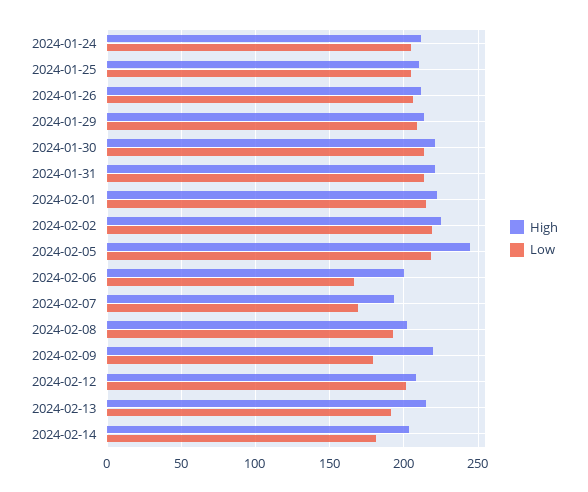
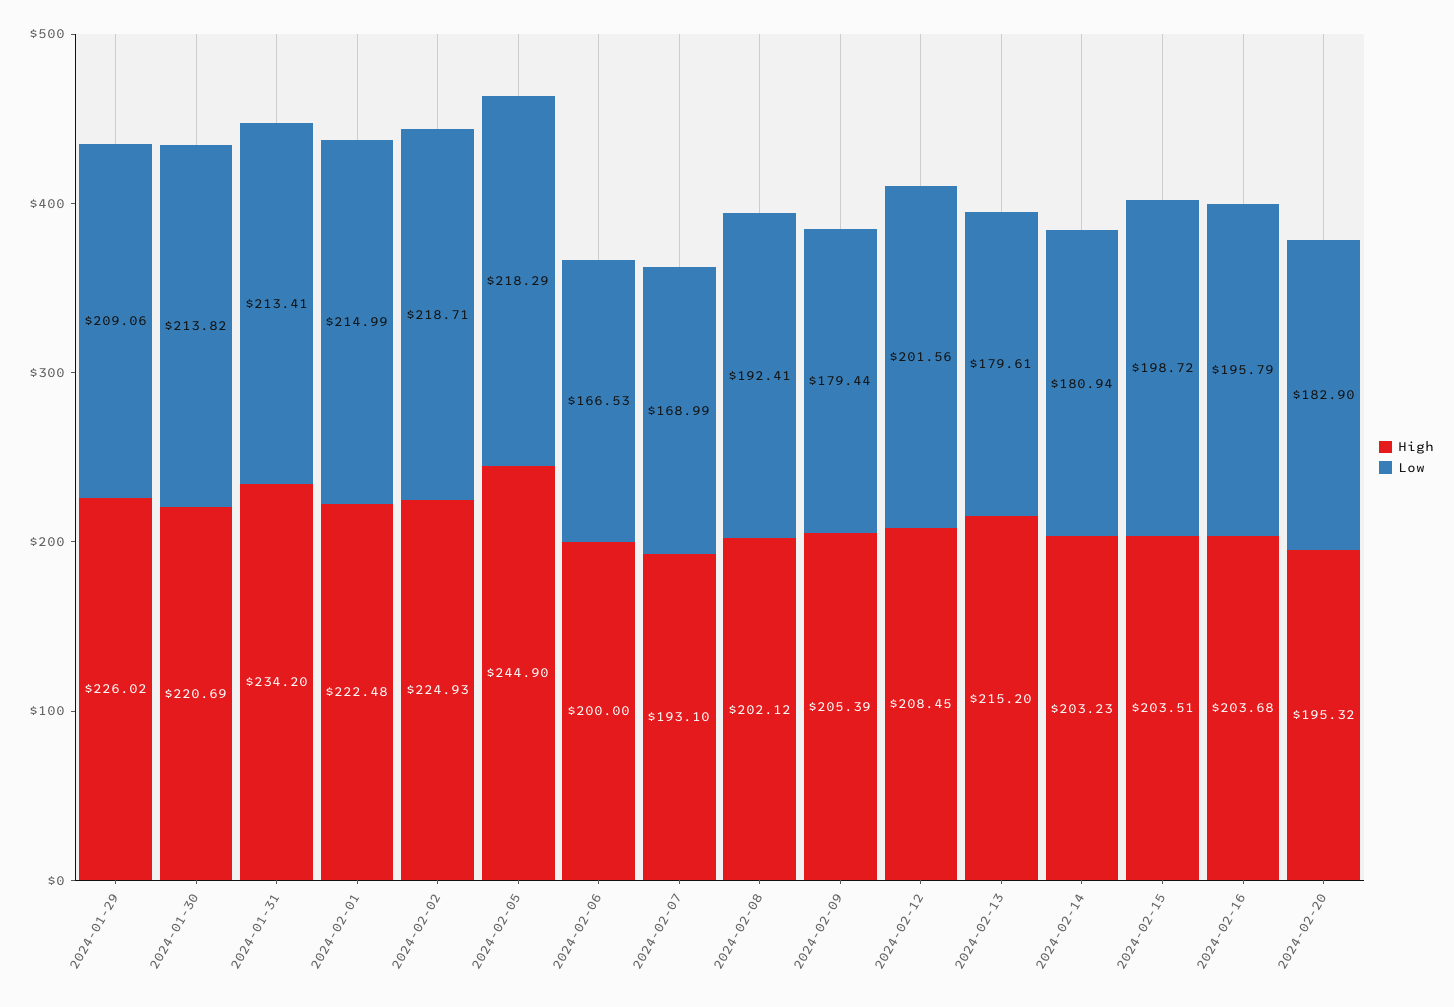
High, 2024-01-24: 210 -> none
Low, 2024-01-24: 205 -> none
High, 2024-01-25: 210 -> none
Low, 2024-01-25: 205 -> none
High, 2024-01-26: 210 -> none
Low, 2024-01-26: 205 -> none
High, 2024-01-29: 215 -> 226.02
High, 2024-01-31: 220 -> 234.2
High, 2024-02-09: 220 -> 205.39
Low, 2024-02-13: 190 -> 179.61
High, 2024-02-15: none -> 203.51
Low, 2024-02-15: none -> 198.72
High, 2024-02-16: none -> 203.68
Low, 2024-02-16: none -> 195.79
High, 2024-02-20: none -> 195.32
Low, 2024-02-20: none -> 182.9

